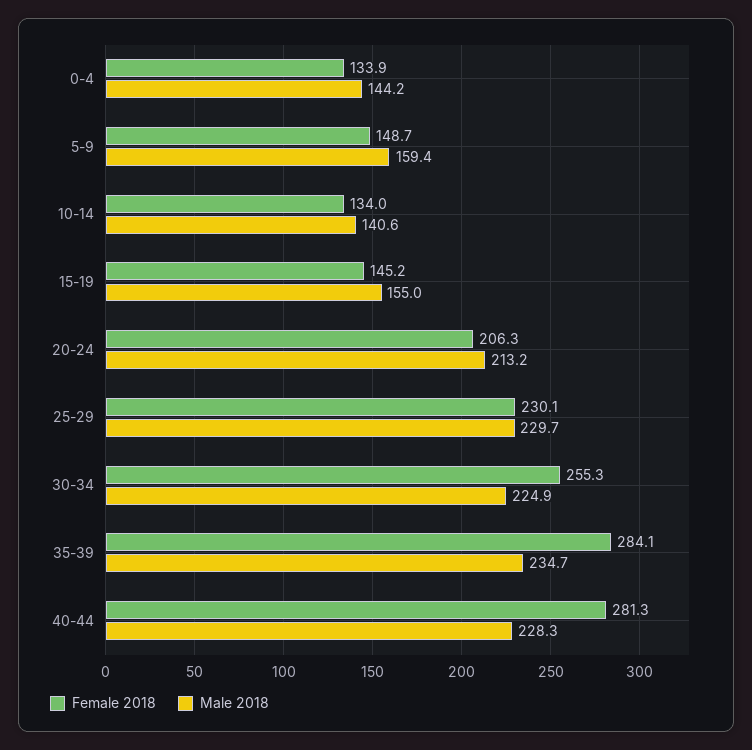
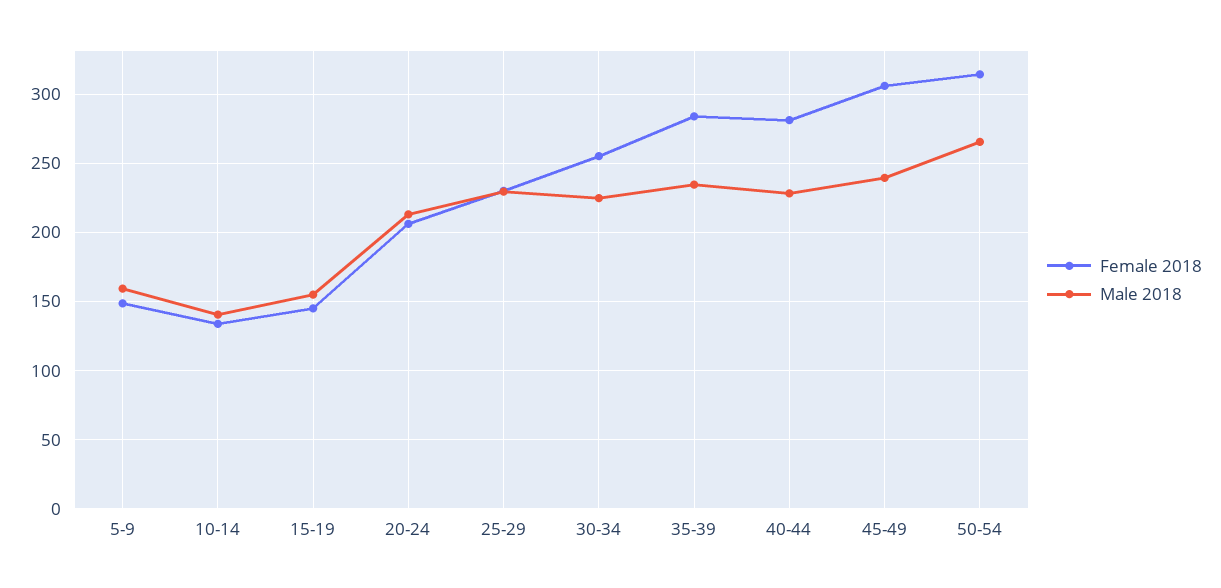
Female 2018, 0-4: 133.9 -> none
Male 2018, 0-4: 144.2 -> none
Female 2018, 45-49: none -> 305
Male 2018, 45-49: none -> 240
Female 2018, 50-54: none -> 315
Male 2018, 50-54: none -> 265

